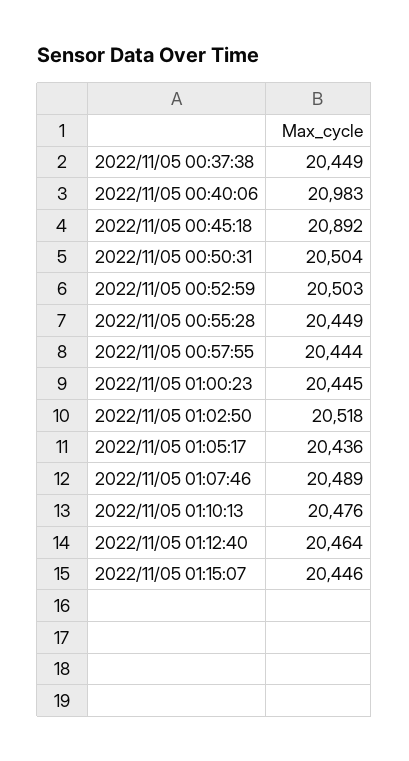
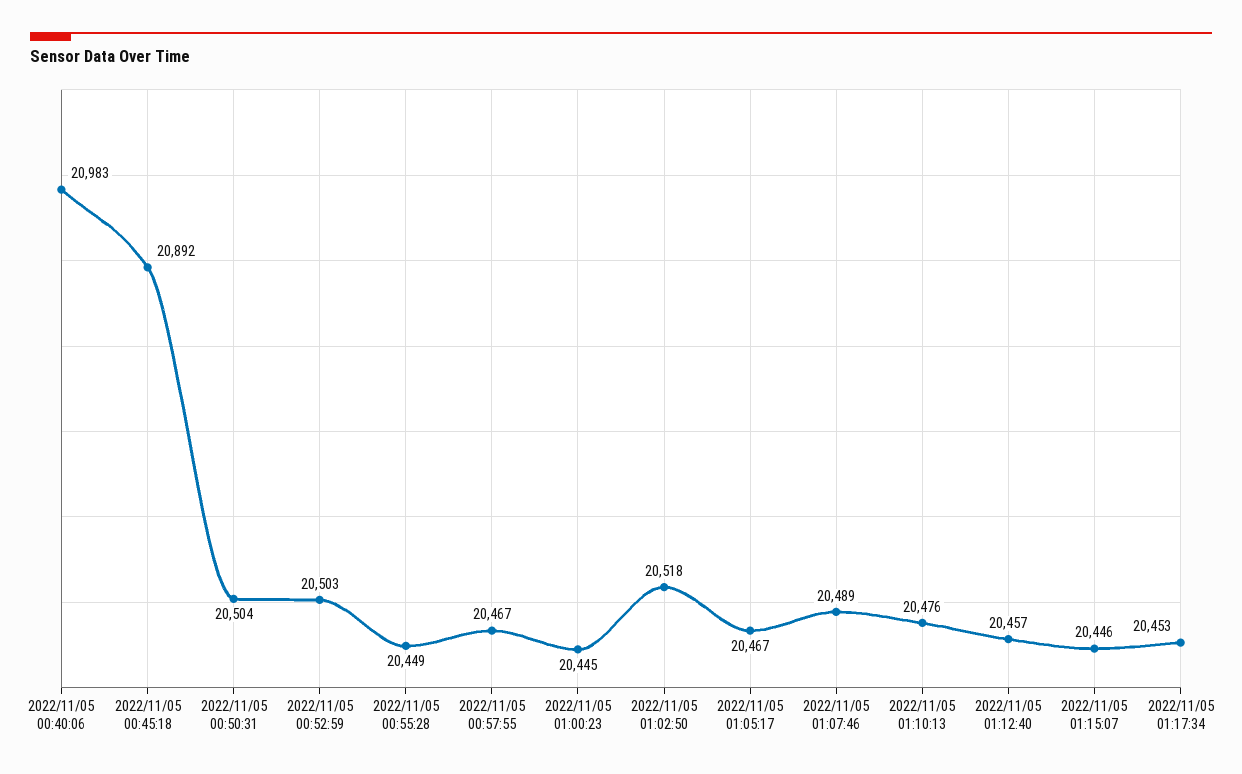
2022/11/05 00:37:38: 20449 -> none
2022/11/05 00:57:55: 20444 -> 20467
2022/11/05 01:05:17: 20436 -> 20467
2022/11/05 01:12:40: 20464 -> 20457
2022/11/05 01:17:34: none -> 20453

